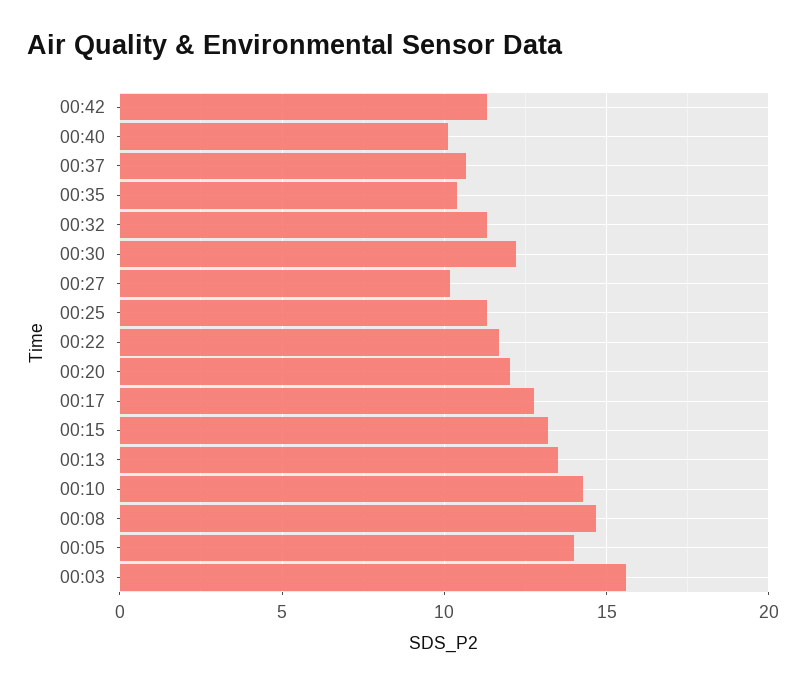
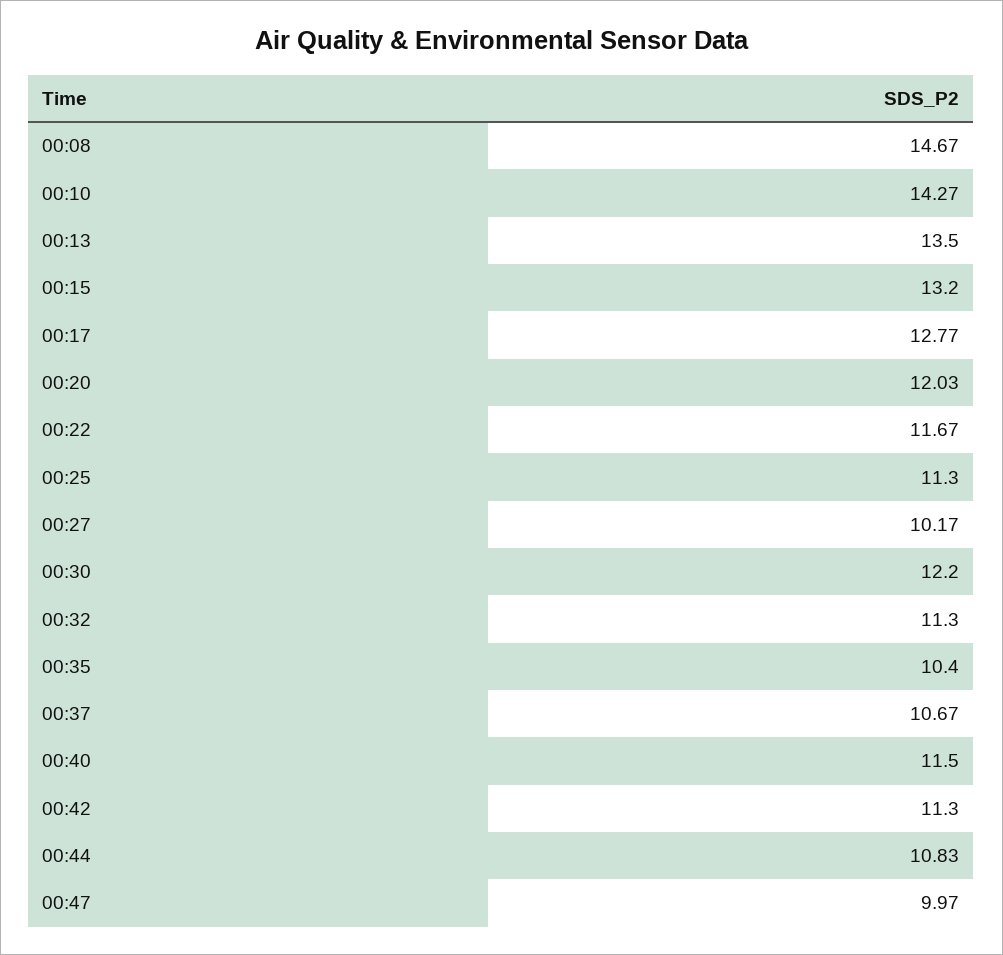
00:40: 10 -> 11.5
00:05: 14 -> none
00:03: 15.5 -> none
00:44: none -> 10.83
00:47: none -> 9.97

